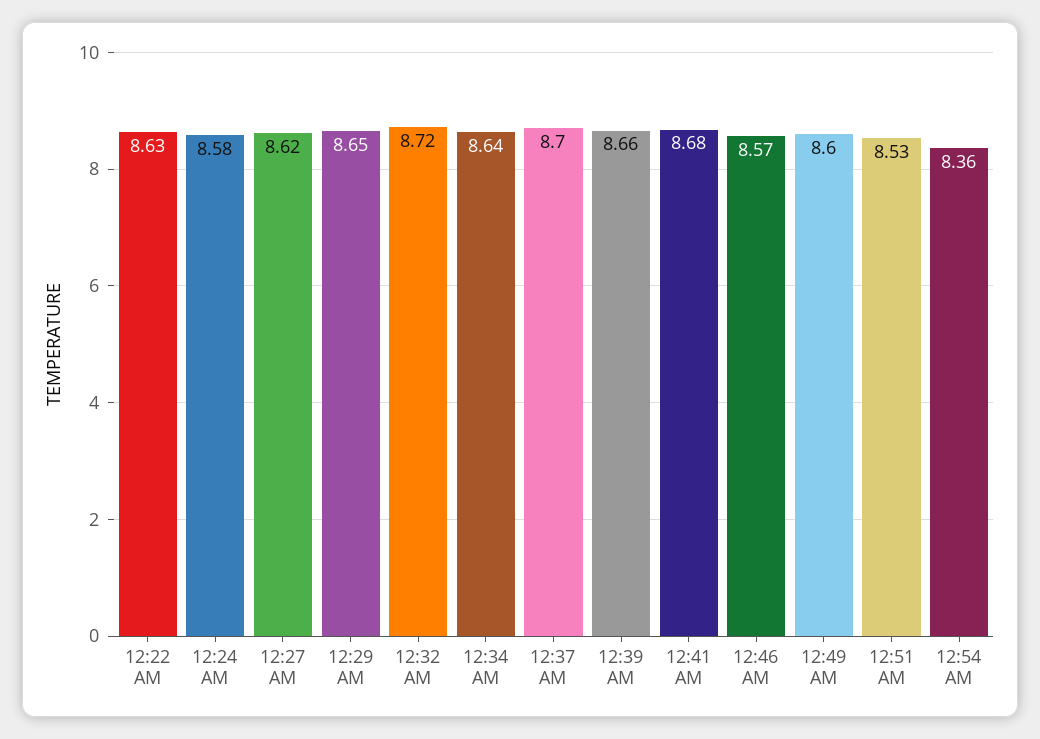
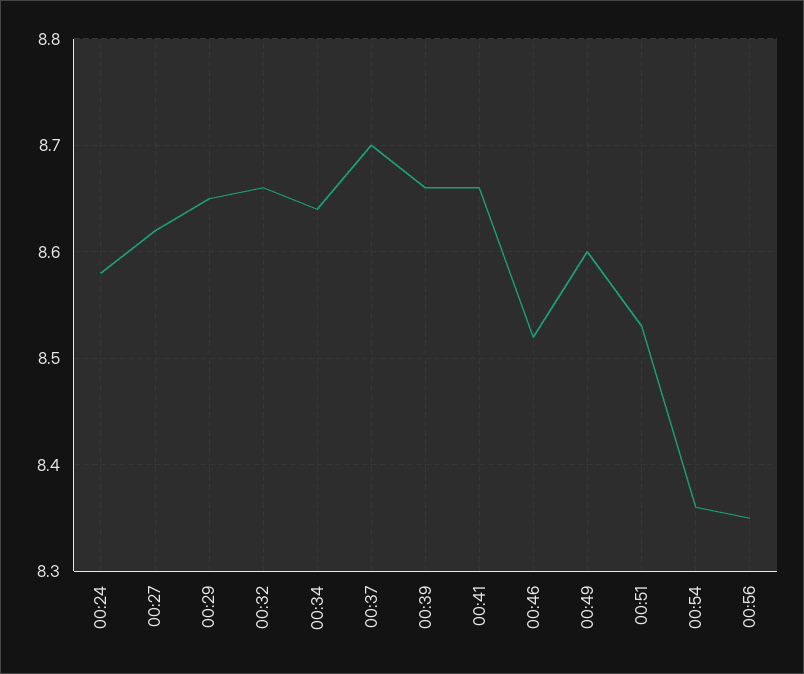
12:22 AM: 8.63 -> none
12:32 AM: 8.72 -> 8.66
12:41 AM: 8.68 -> 8.66
12:46 AM: 8.57 -> 8.52
00:56: none -> 8.35

